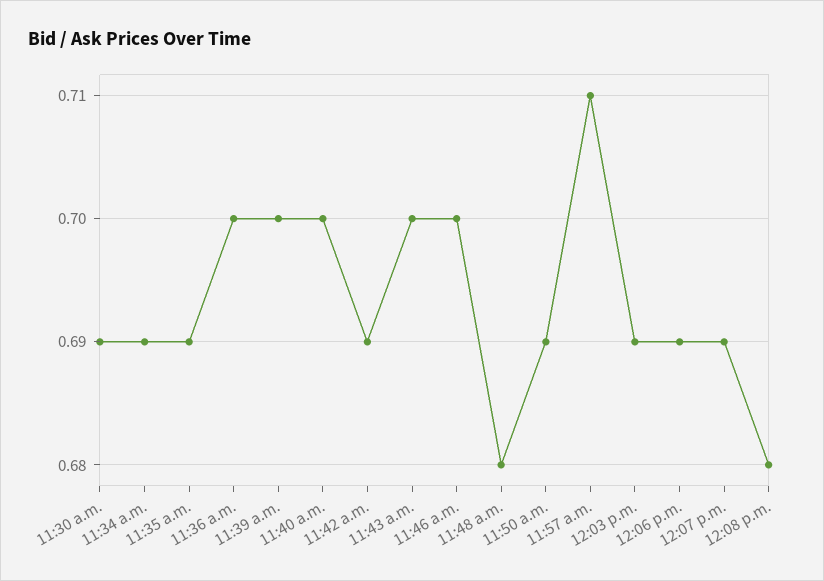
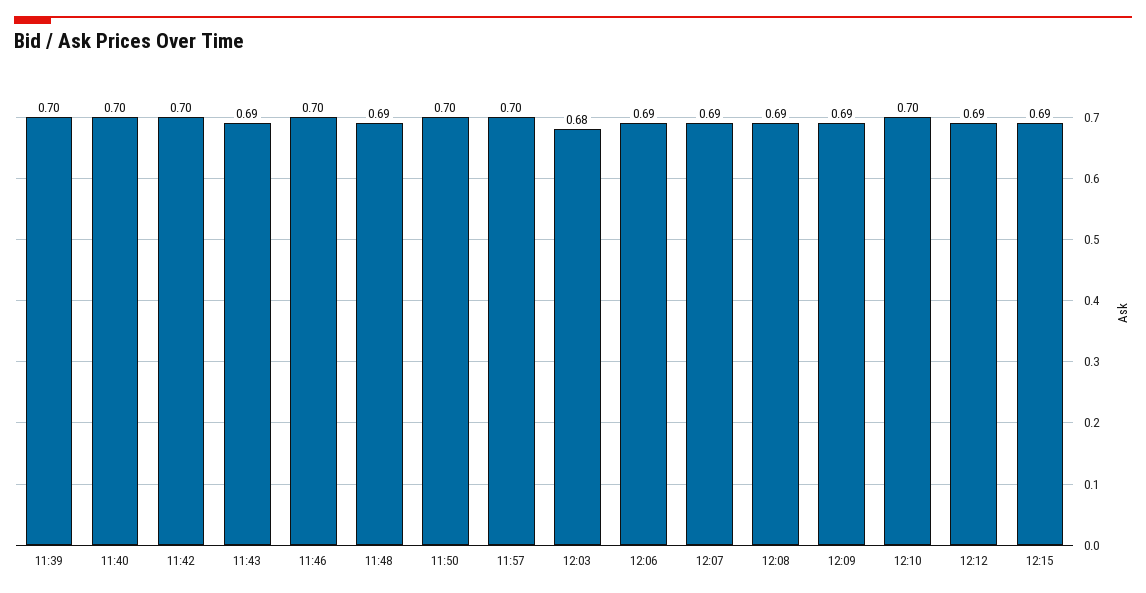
11:30 a.m.: 0.69 -> none
11:34 a.m.: 0.69 -> none
11:35 a.m.: 0.69 -> none
11:36 a.m.: 0.7 -> none
11:42 a.m.: 0.69 -> 0.7
11:43 a.m.: 0.7 -> 0.69
11:48 a.m.: 0.68 -> 0.69
11:50 a.m.: 0.69 -> 0.7
11:57 a.m.: 0.71 -> 0.7
12:03 p.m.: 0.69 -> 0.68
12:08 p.m.: 0.68 -> 0.69
12:09: none -> 0.69
12:10: none -> 0.7
12:12: none -> 0.69
12:15: none -> 0.69

